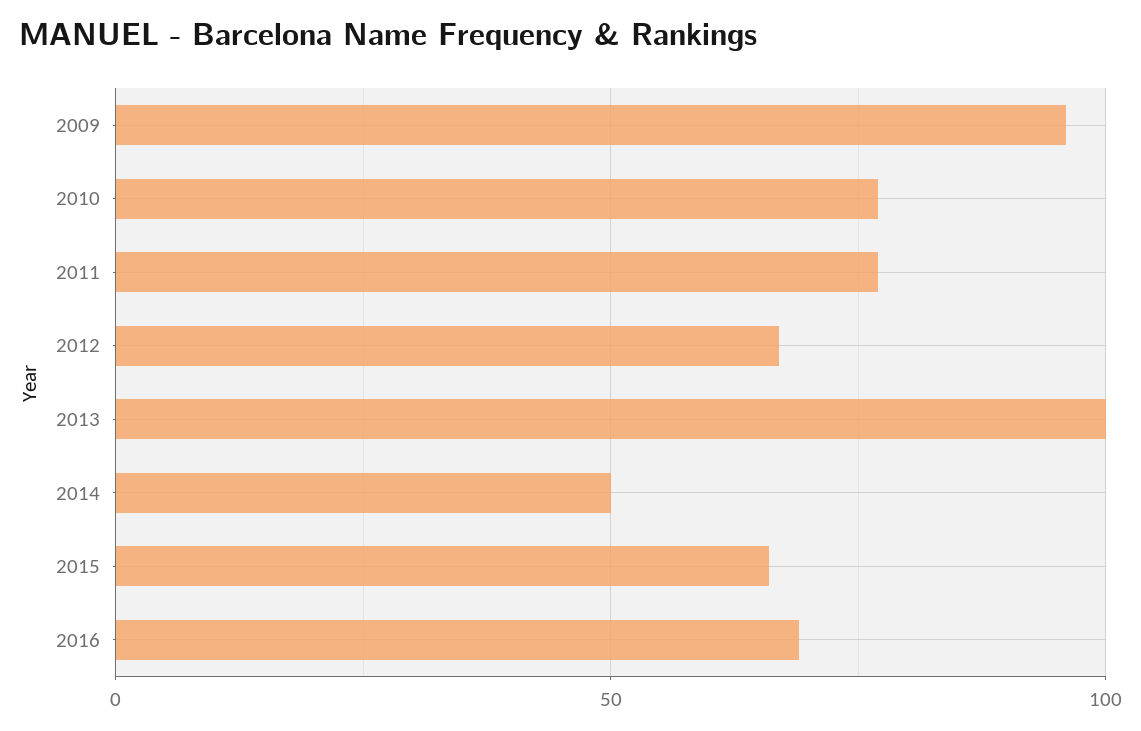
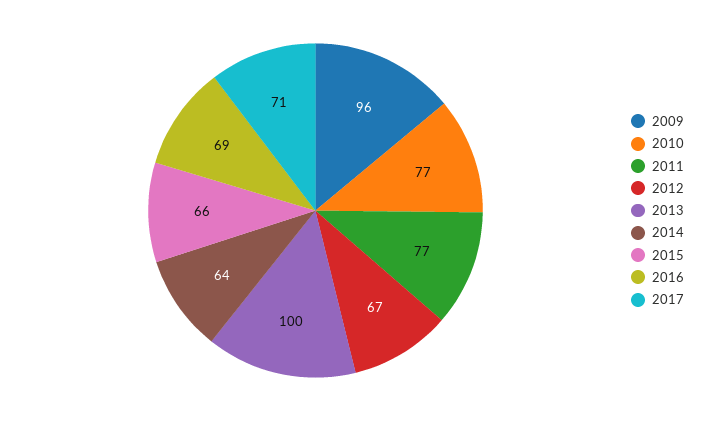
2014: 50 -> 64
2017: none -> 71

